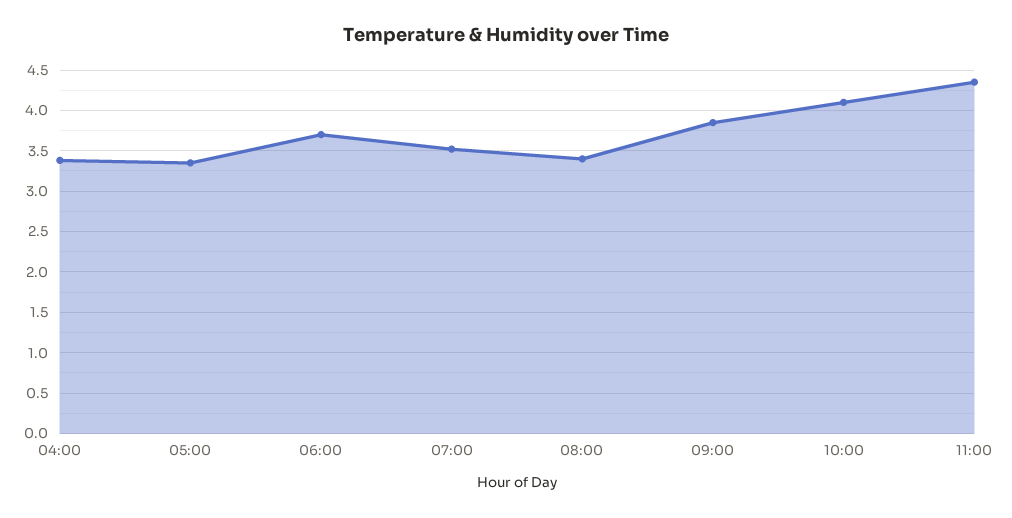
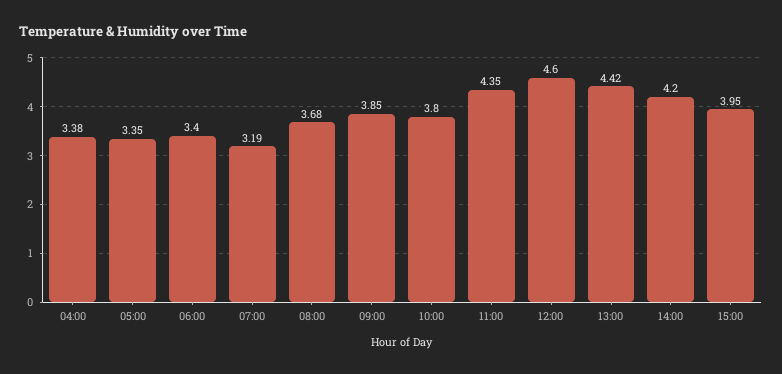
06:00: 3.7 -> 3.4
07:00: 3.5 -> 3.19
08:00: 3.4 -> 3.68
10:00: 4.1 -> 3.8
12:00: none -> 4.6
13:00: none -> 4.42
14:00: none -> 4.2
15:00: none -> 3.95

